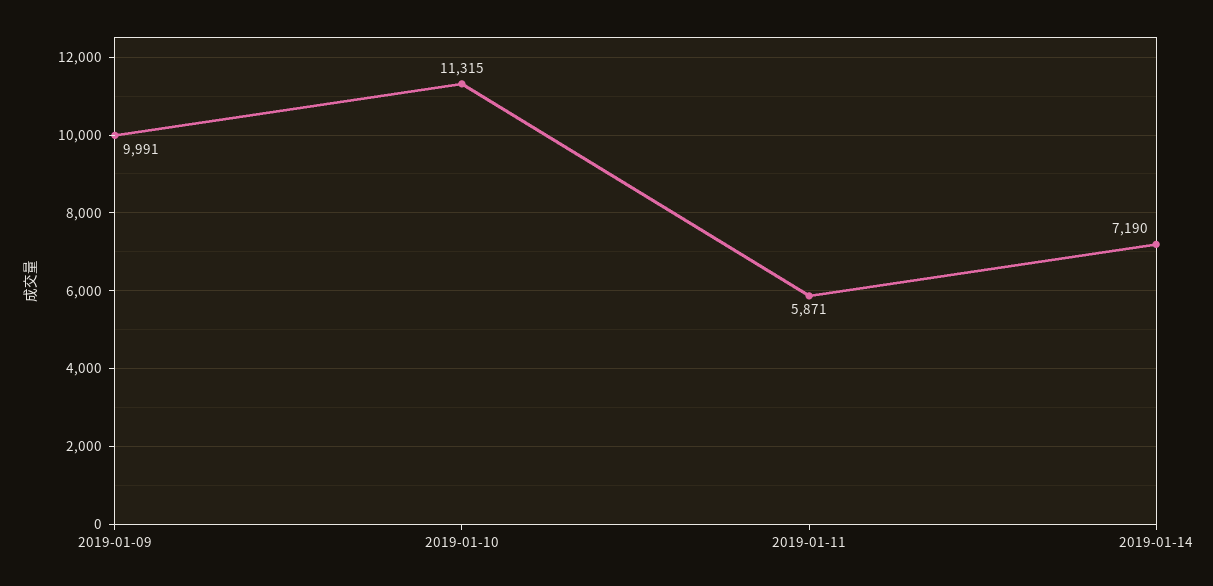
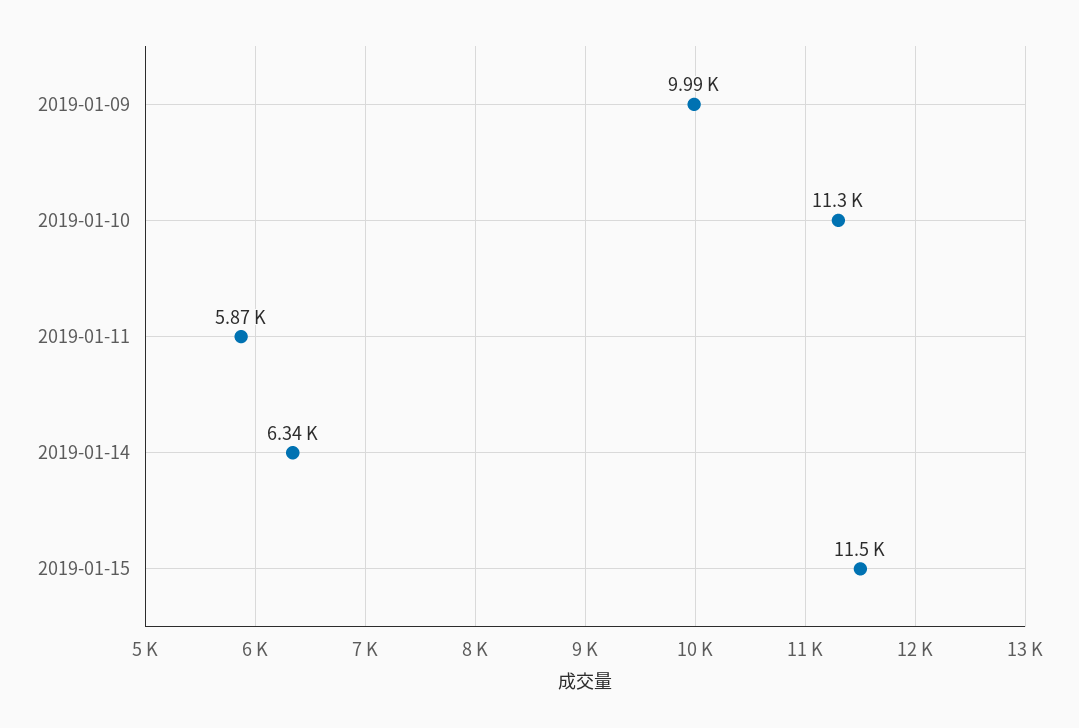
2019-01-14: 7190 -> 6340
2019-01-15: none -> 11500

